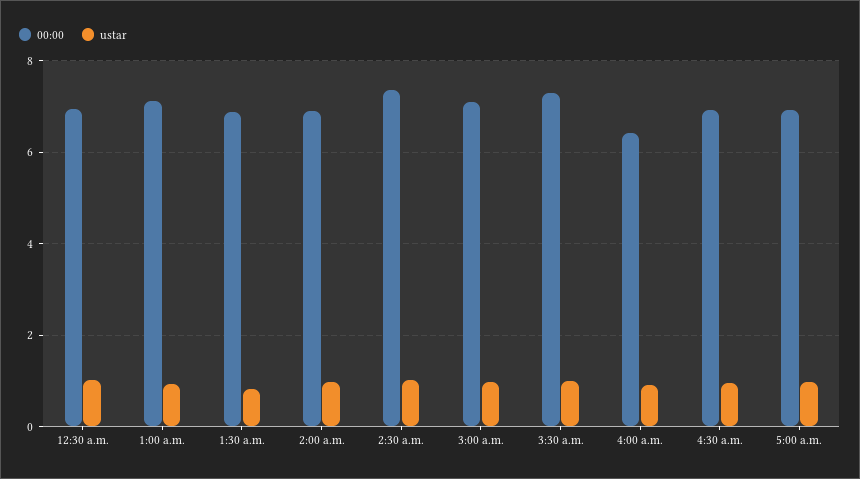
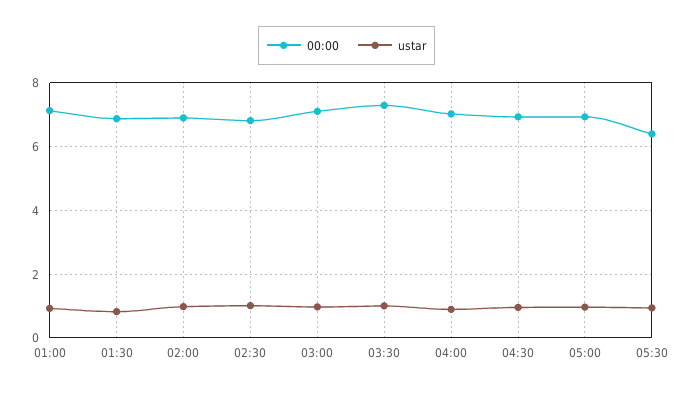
00:00, 12:30 a.m.: 7 -> none
ustar, 12:30 a.m.: 1 -> none
00:00, 2:30 a.m.: 7.4 -> 6.8
00:00, 4:00 a.m.: 6.4 -> 7
00:00, 05:30: none -> 6.4
ustar, 05:30: none -> 1

